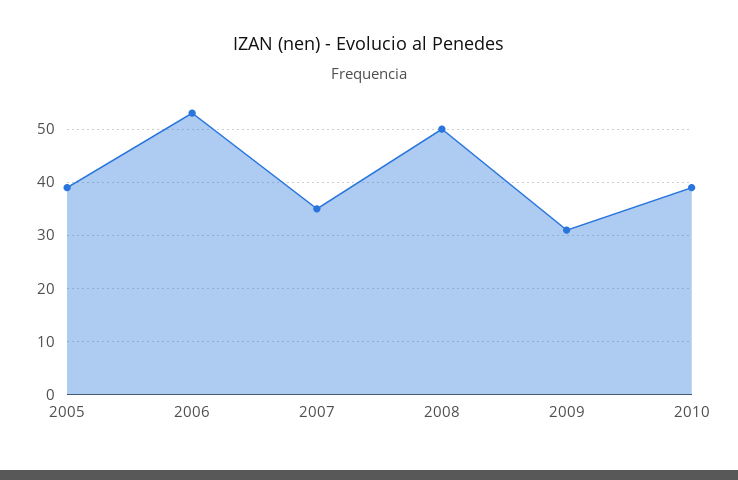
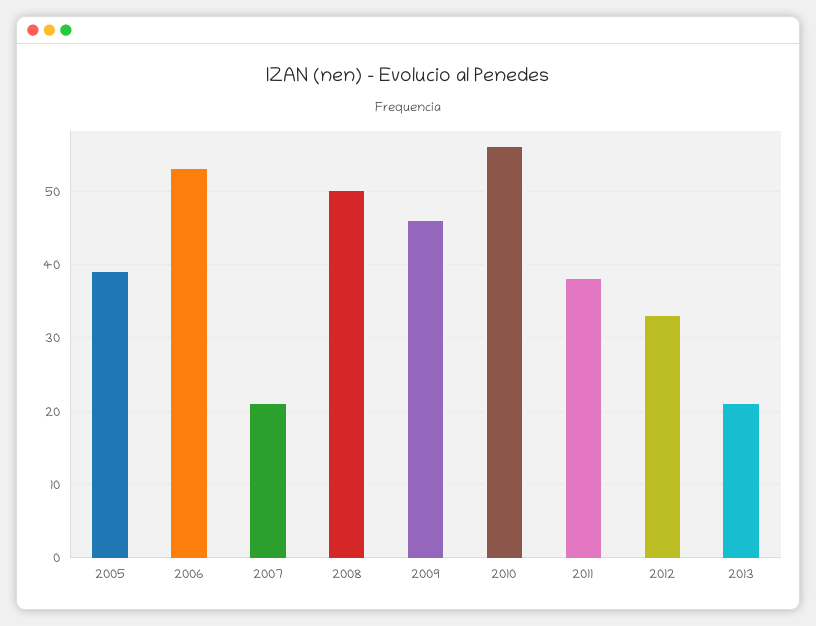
2007: 35 -> 21
2009: 30 -> 46
2010: 40 -> 56
2011: none -> 38
2012: none -> 33
2013: none -> 21

